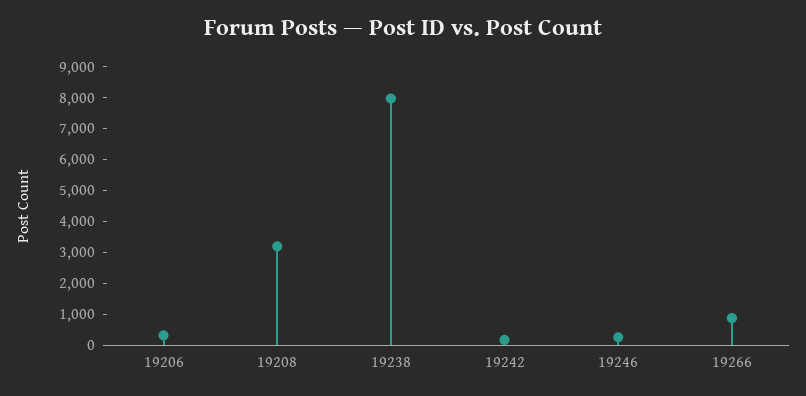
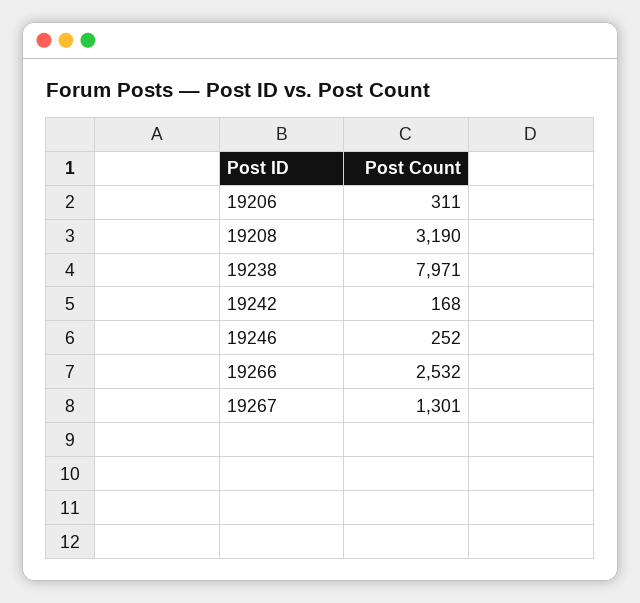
19266: 1000 -> 2532
19267: none -> 1301

